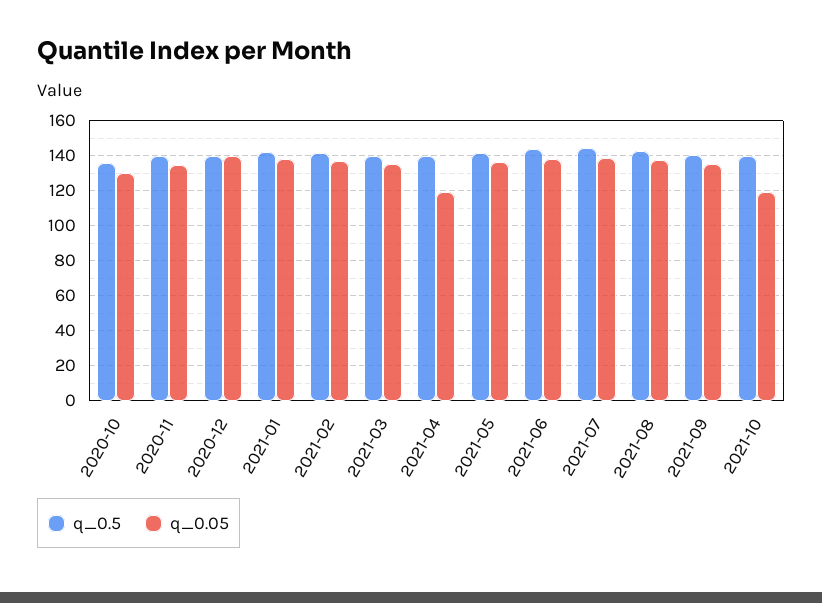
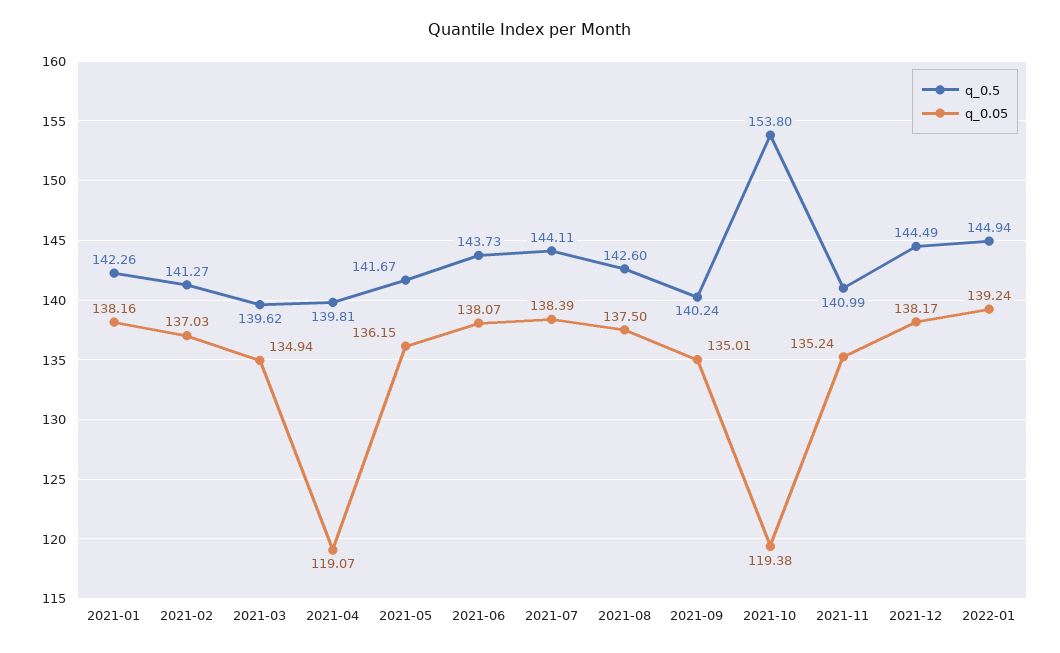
q_0.5, 2020-10: 135 -> none
q_0.05, 2020-10: 130 -> none
q_0.5, 2020-11: 140 -> none
q_0.05, 2020-11: 135 -> none
q_0.5, 2020-12: 140 -> none
q_0.05, 2020-12: 140 -> none
q_0.5, 2021-10: 140 -> 153.8
q_0.5, 2021-11: none -> 140.99
q_0.05, 2021-11: none -> 135.24
q_0.5, 2021-12: none -> 144.49
q_0.05, 2021-12: none -> 138.17
q_0.5, 2022-01: none -> 144.94
q_0.05, 2022-01: none -> 139.24

